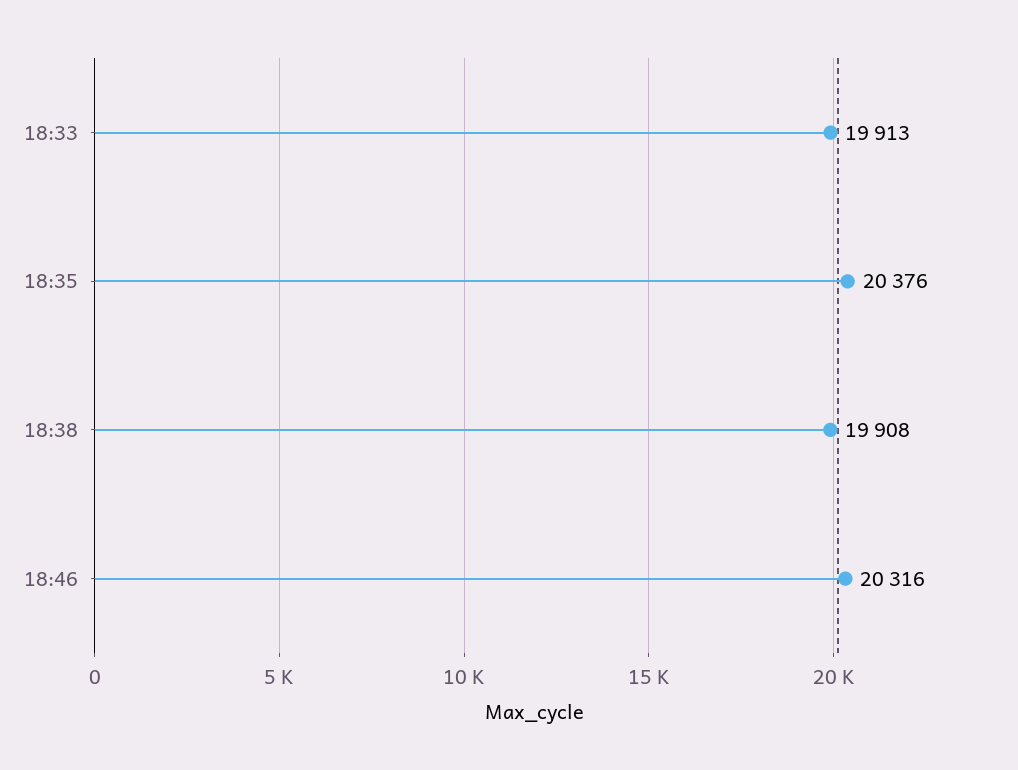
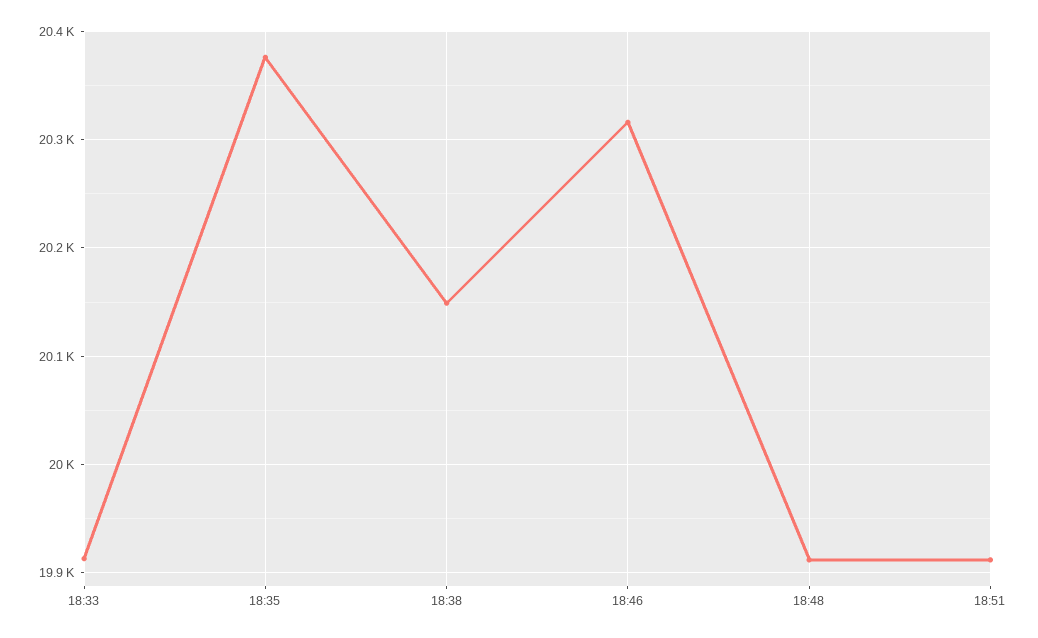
18:38: 19908 -> 20150
18:48: none -> 19910
18:51: none -> 19910

